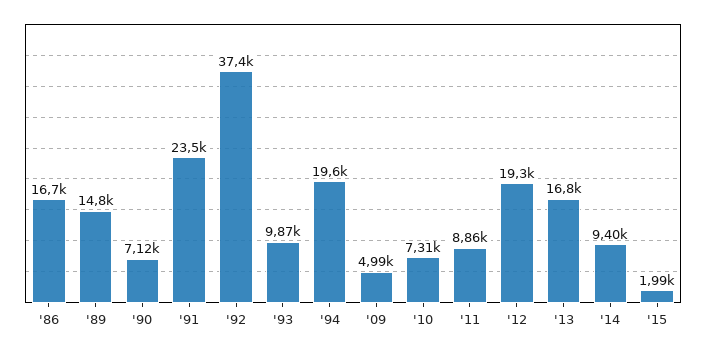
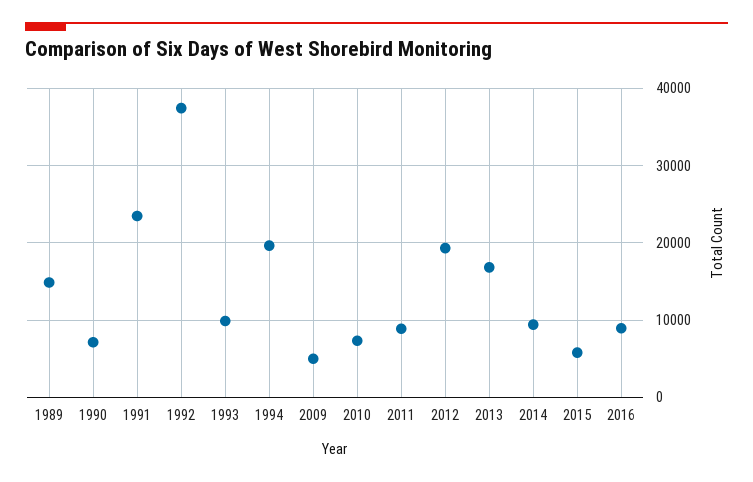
'86: 16700 -> none
'15: 1990 -> 6000
2016: none -> 9000

